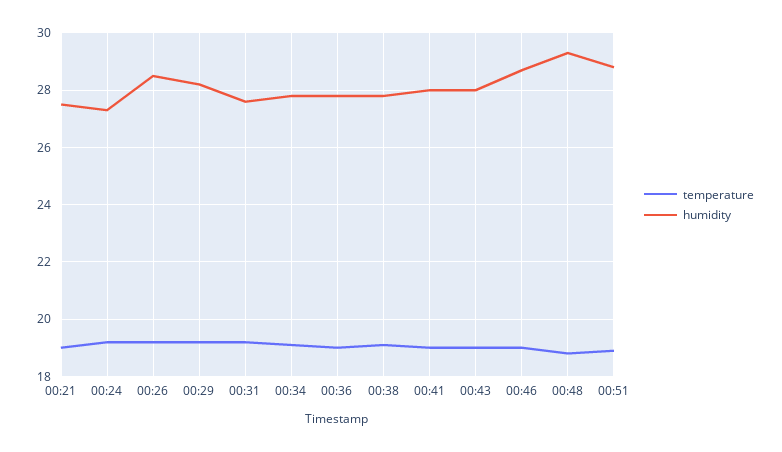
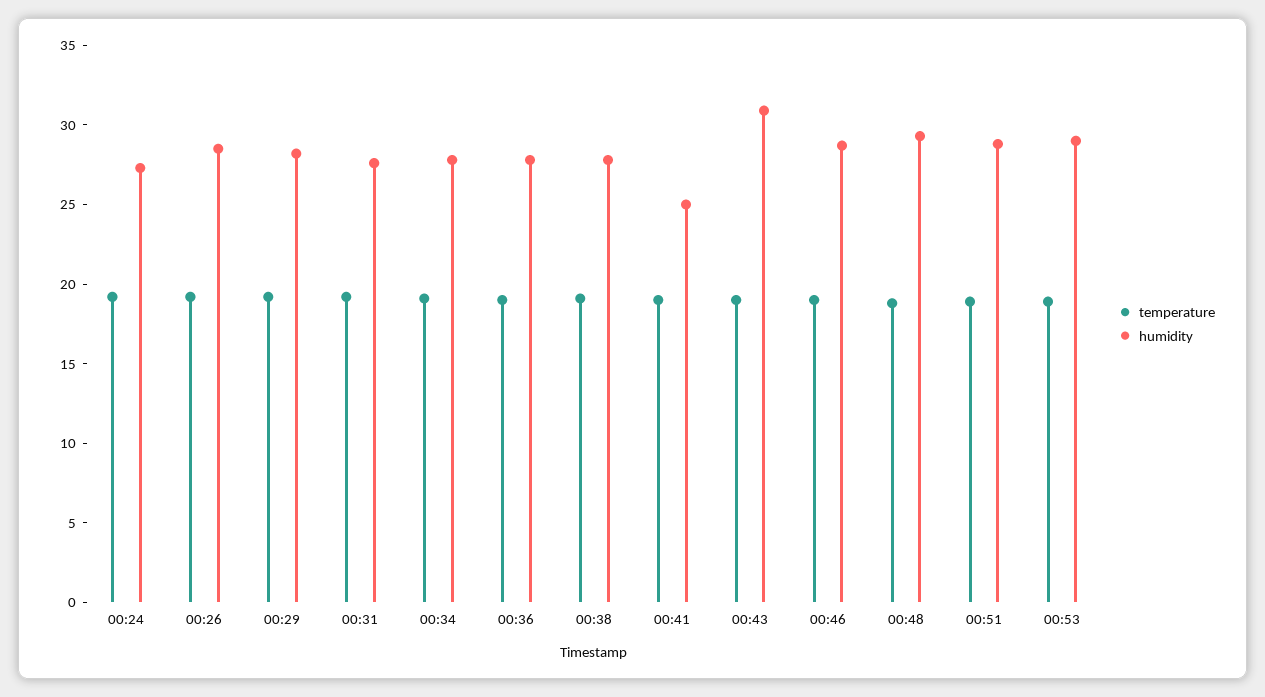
temperature, 00:21: 19 -> none
humidity, 00:21: 27.5 -> none
humidity, 00:41: 28 -> 25
humidity, 00:43: 28 -> 31
temperature, 00:53: none -> 19
humidity, 00:53: none -> 29

